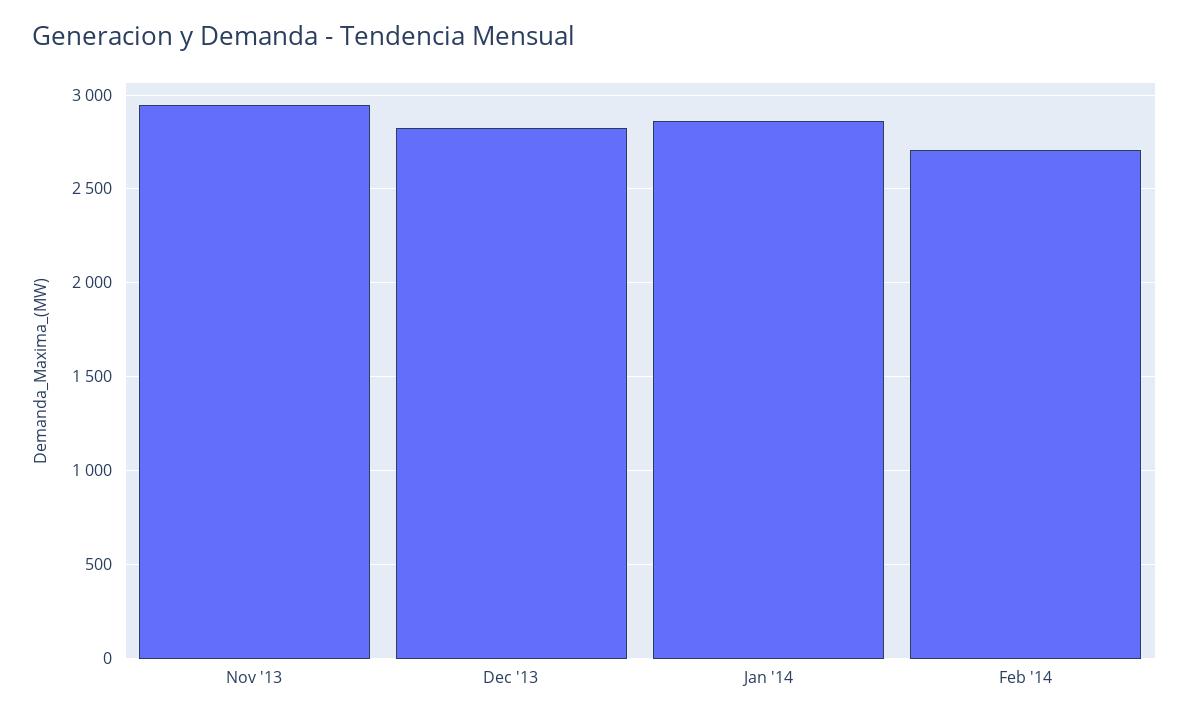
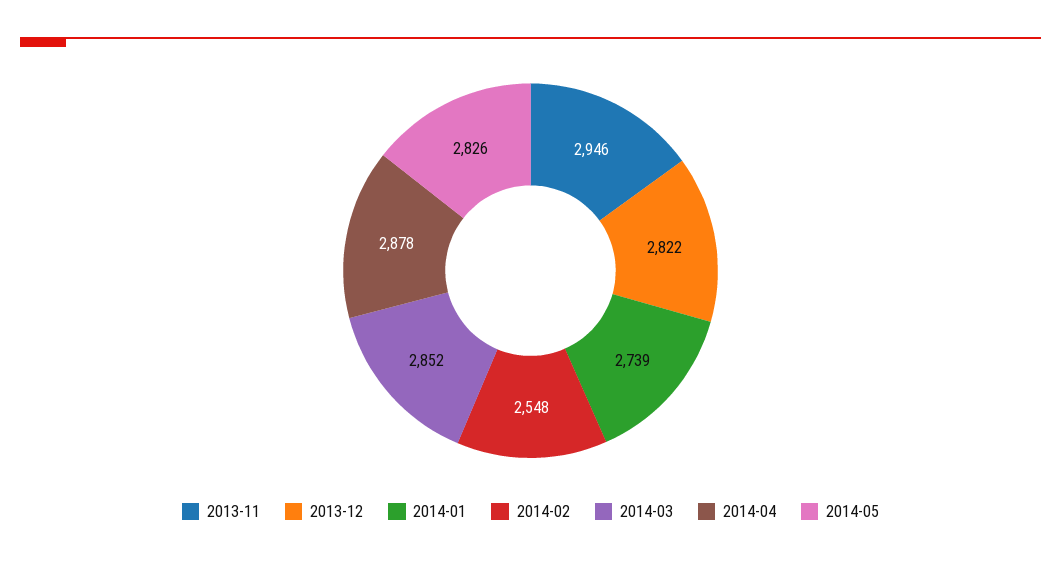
Jan '14: 2850 -> 2739
Feb '14: 2700 -> 2548
2014-03: none -> 2852
2014-04: none -> 2878
2014-05: none -> 2826

